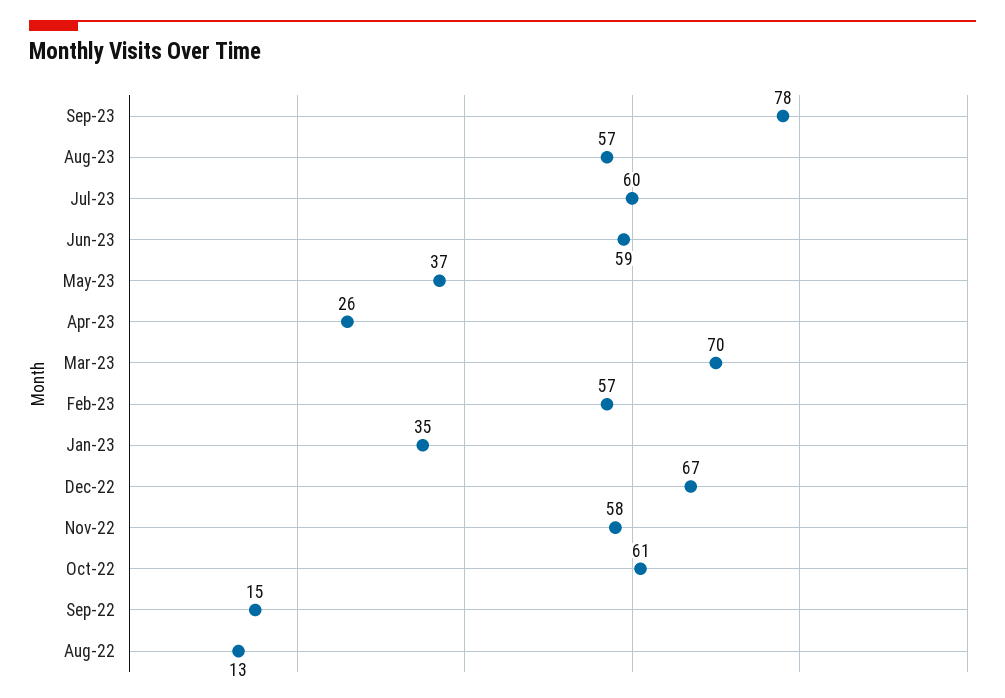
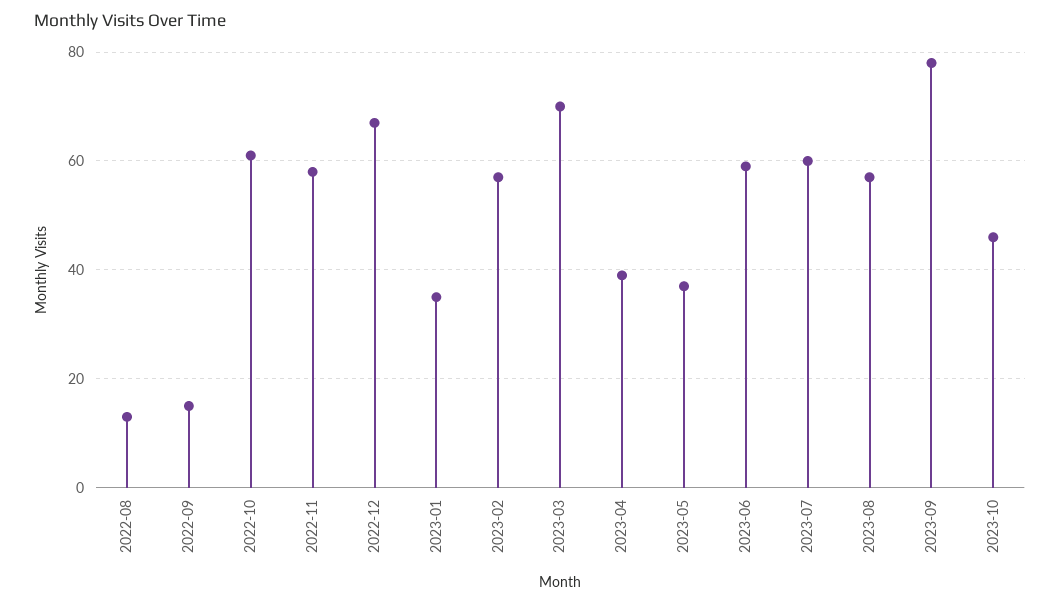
Apr-23: 26 -> 40
2023-10: none -> 45

